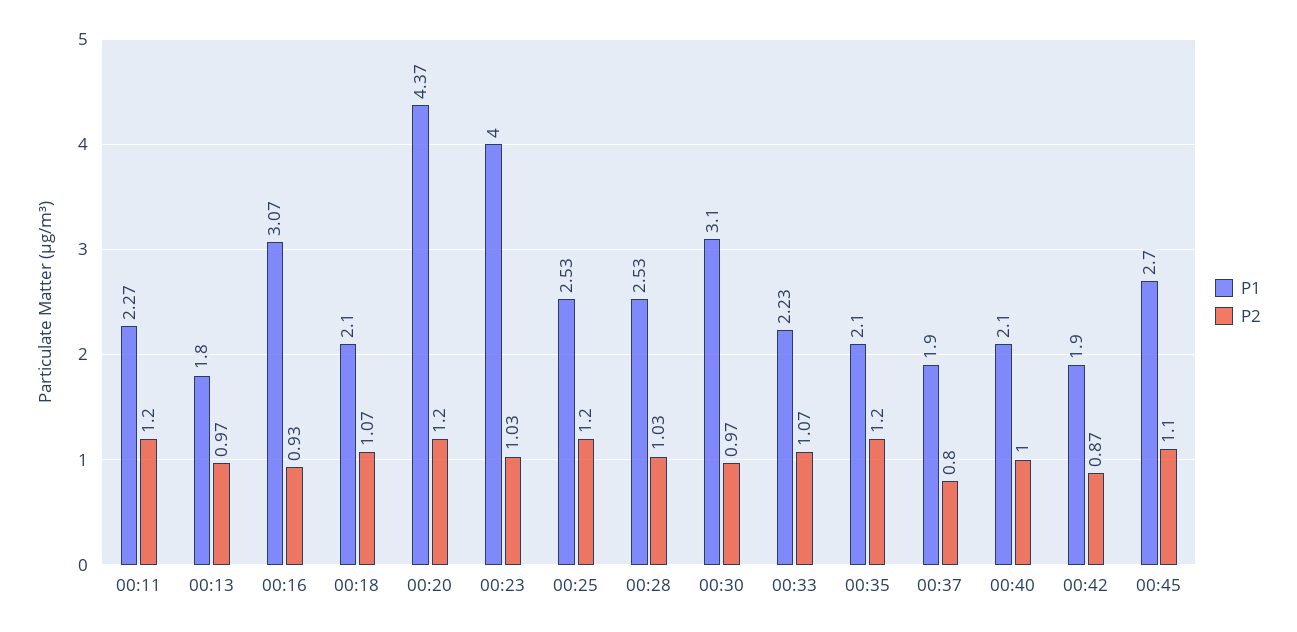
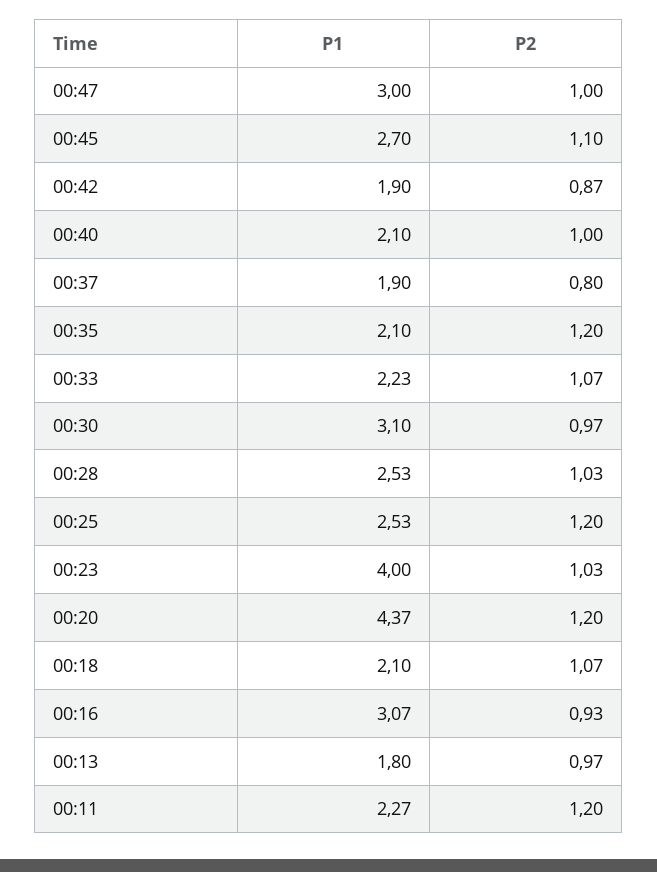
P1, 00:47: none -> 3
P2, 00:47: none -> 1

